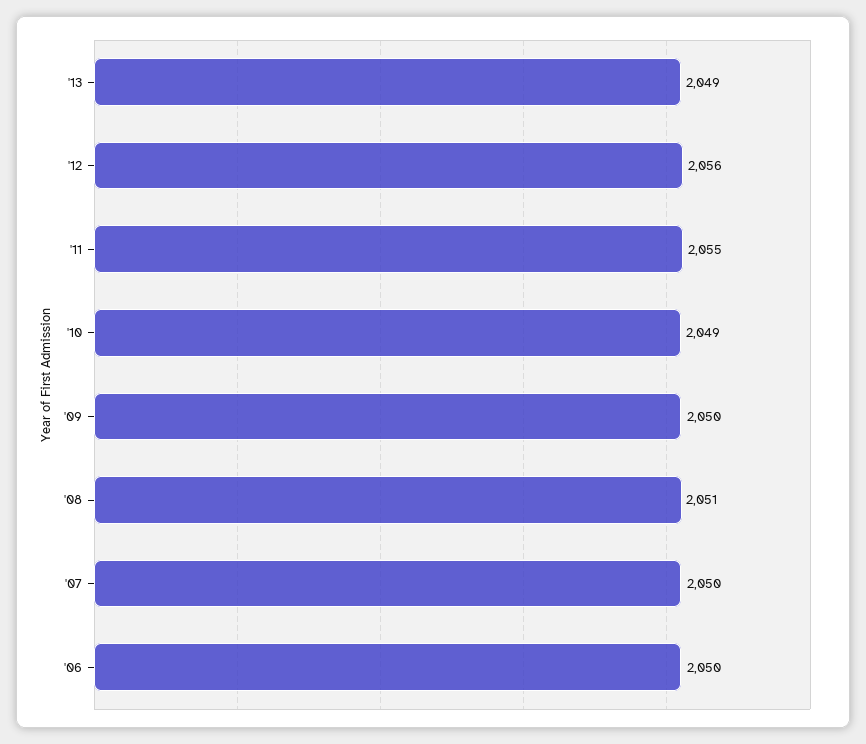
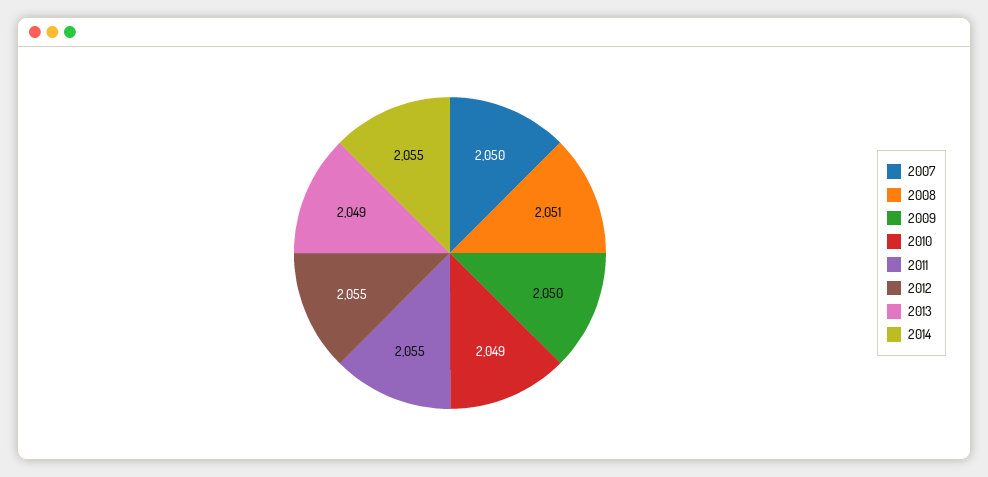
'12: 2056 -> 2055
'06: 2050 -> none
2014: none -> 2055

